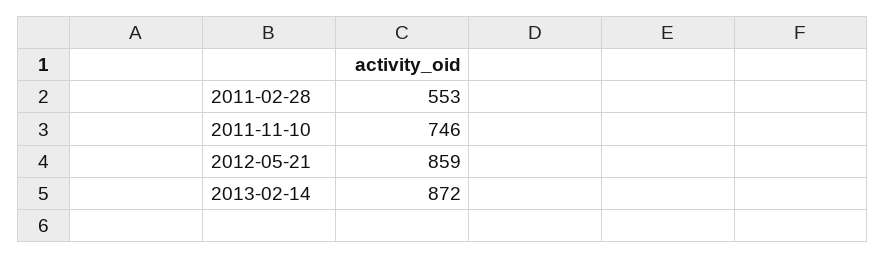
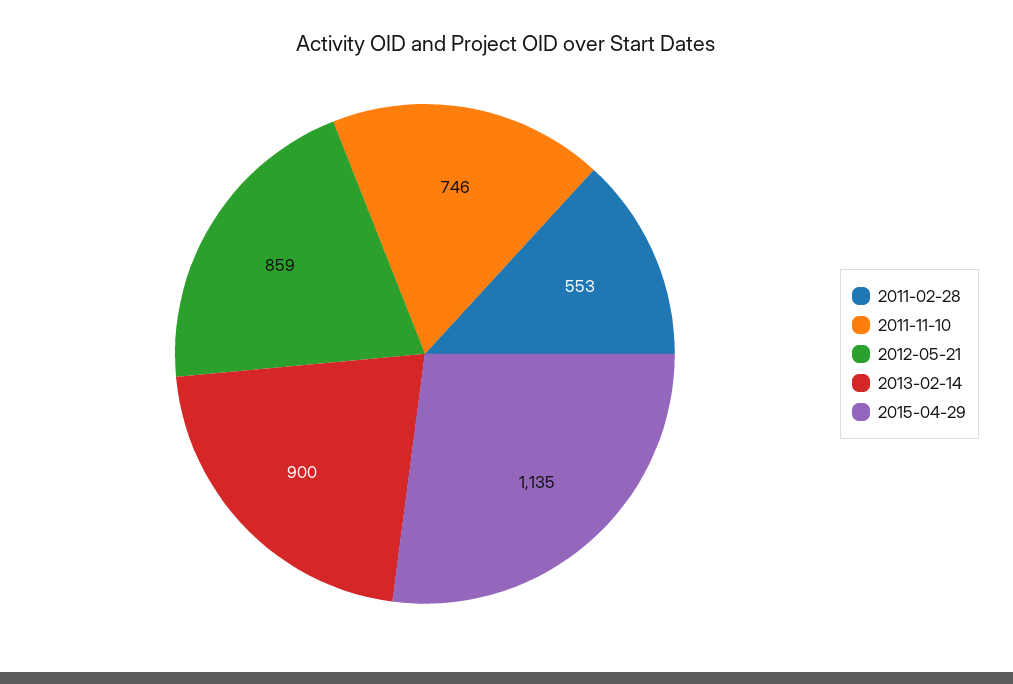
2013-02-14: 872 -> 900
2015-04-29: none -> 1135

